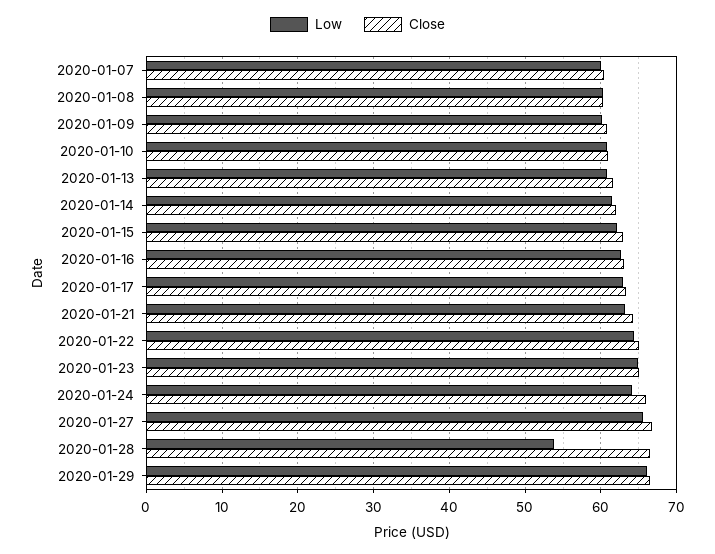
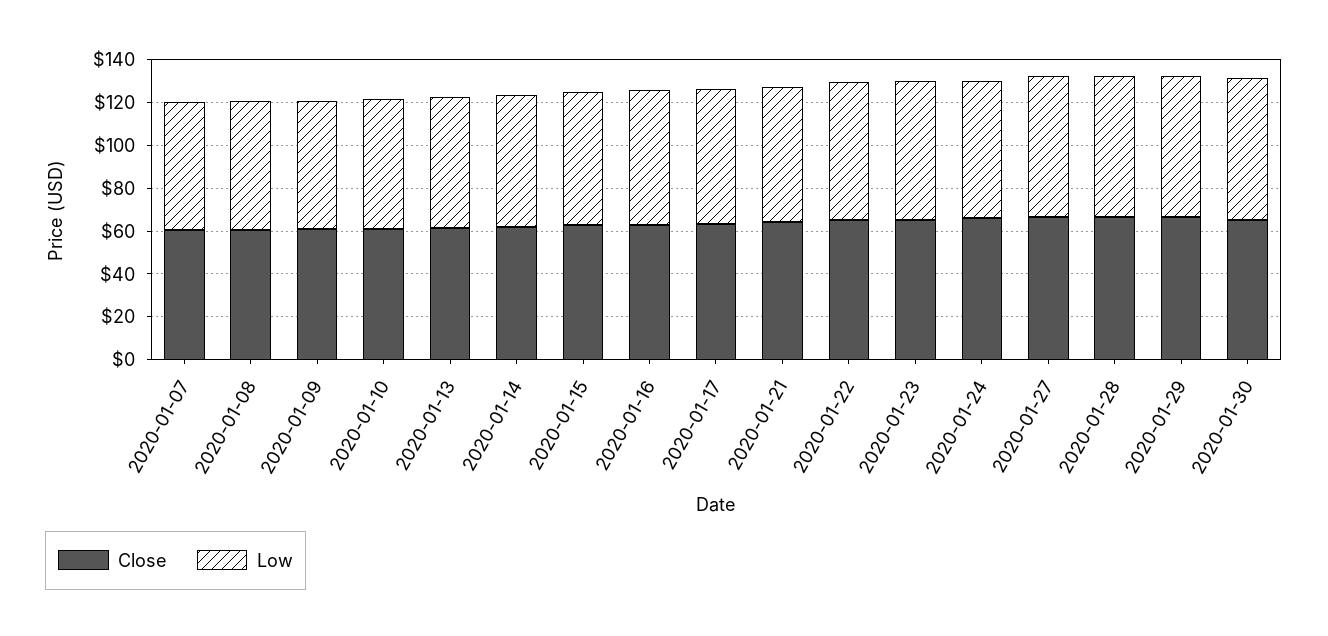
Low, 2020-01-28: 54 -> 65
Close, 2020-01-30: none -> 65
Low, 2020-01-30: none -> 65

